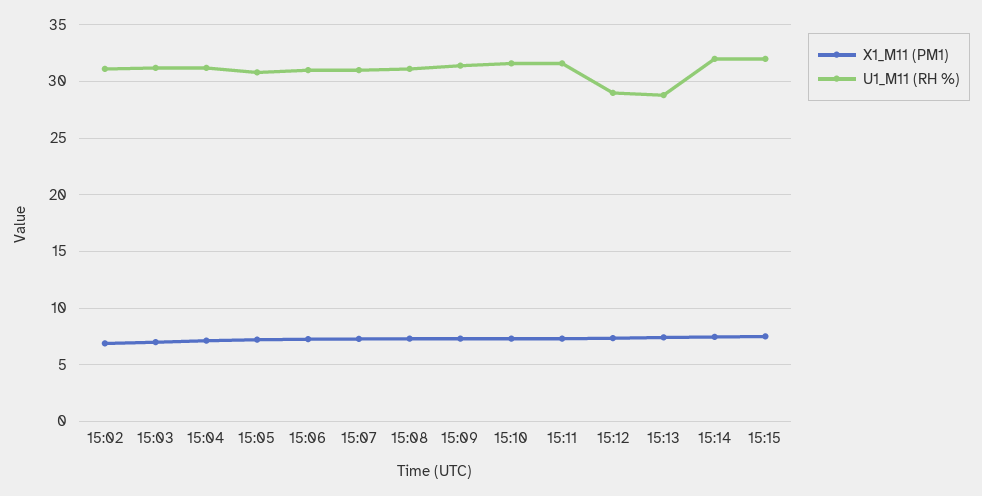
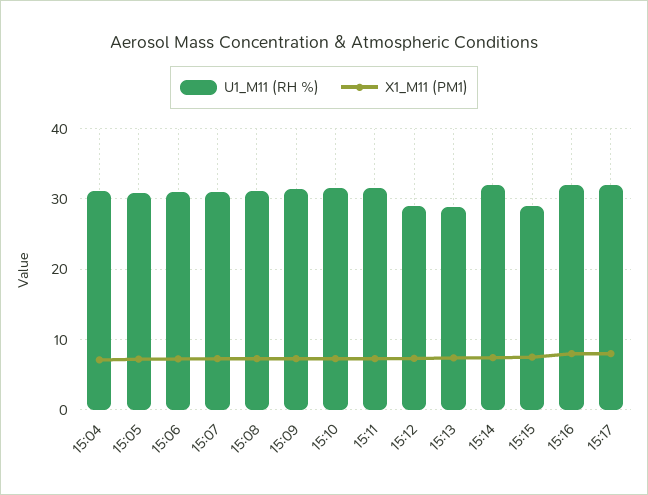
X1_M11 (PM1), 15:02: 7 -> none
U1_M11 (RH %), 15:02: 31 -> none
X1_M11 (PM1), 15:03: 7 -> none
U1_M11 (RH %), 15:03: 31 -> none
U1_M11 (RH %), 15:15: 32 -> 29
U1_M11 (RH %), 15:16: none -> 32
X1_M11 (PM1), 15:16: none -> 8
U1_M11 (RH %), 15:17: none -> 32
X1_M11 (PM1), 15:17: none -> 8

